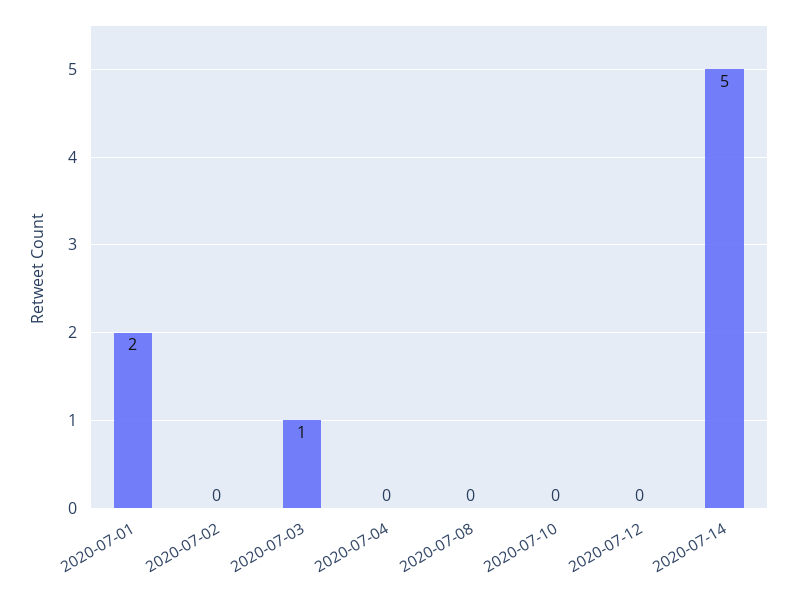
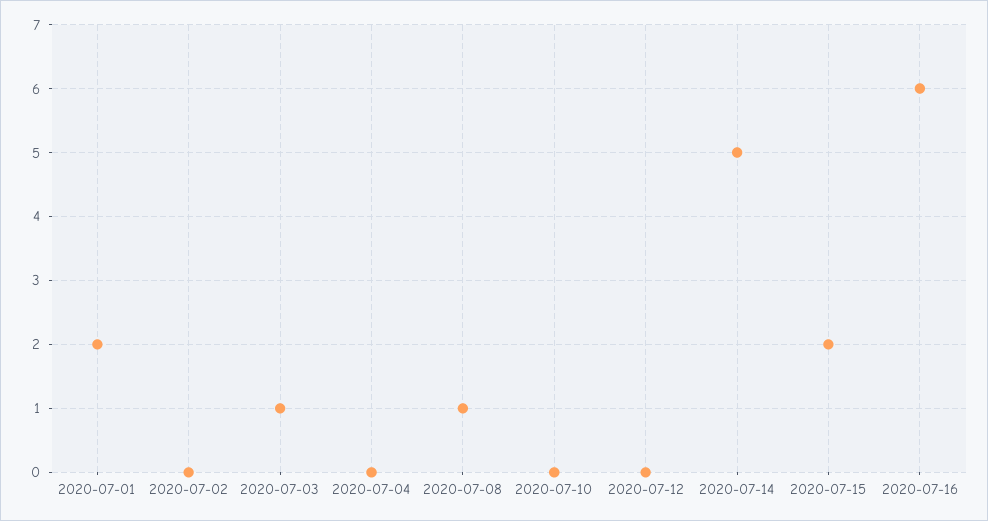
2020-07-08: 0 -> 1
2020-07-15: none -> 2
2020-07-16: none -> 6

